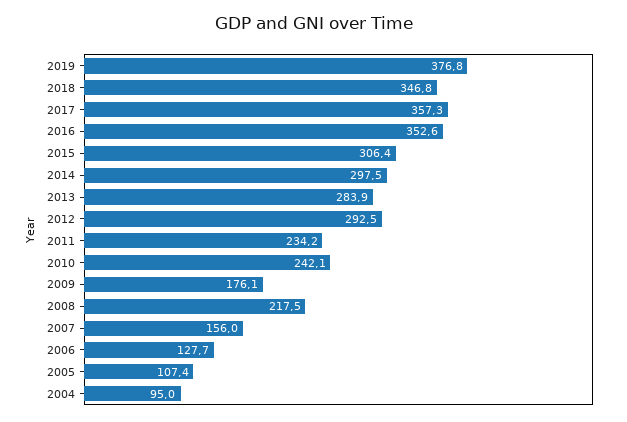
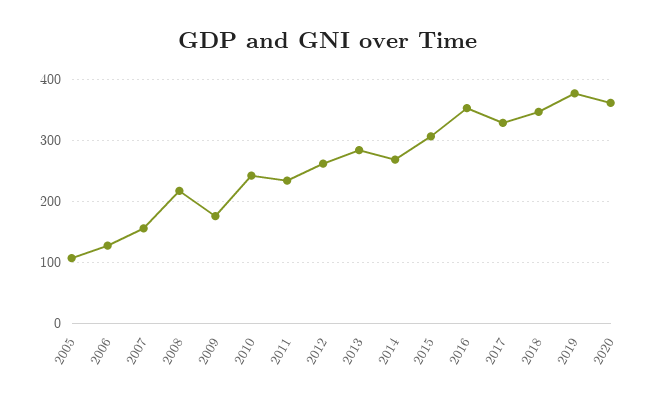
2017: 357.3 -> 330
2014: 297.5 -> 270
2012: 292.5 -> 260
2004: 95 -> none
2020: none -> 360

